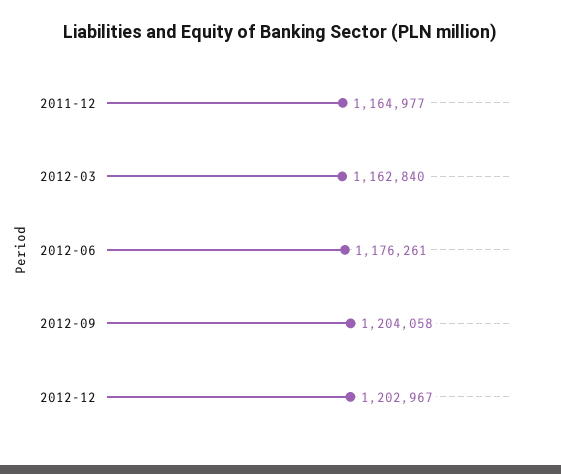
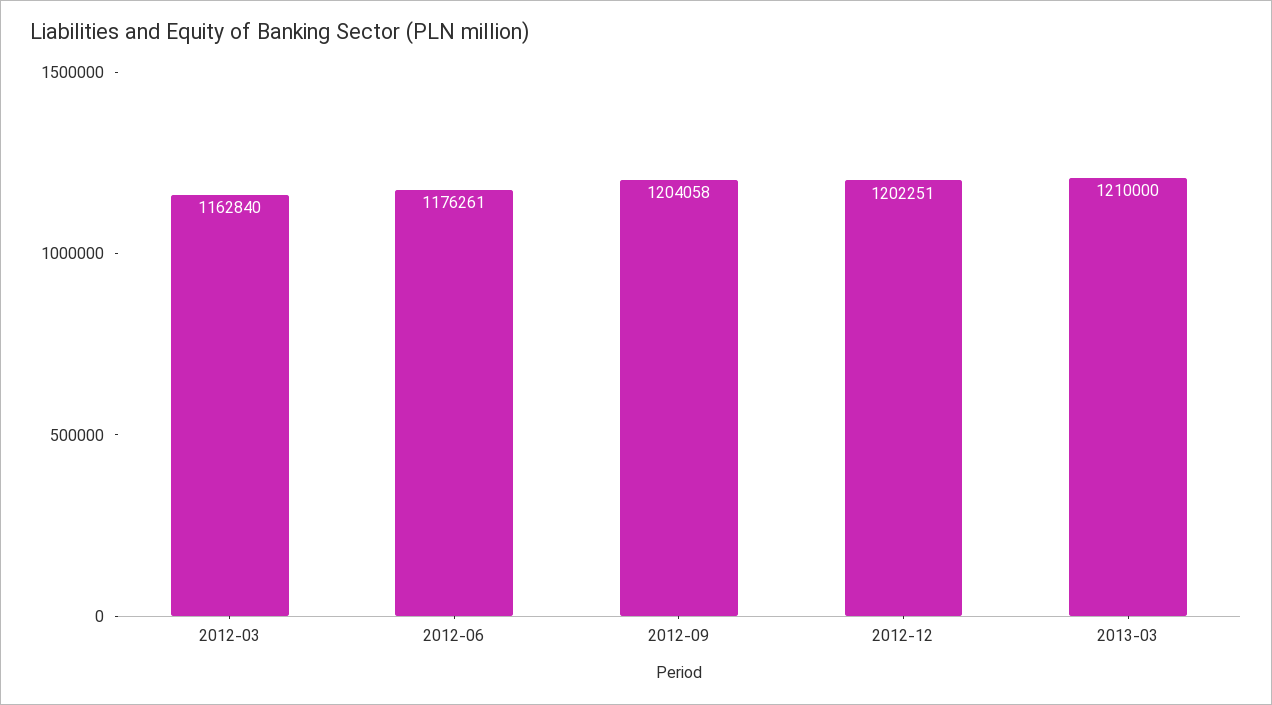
2011-12: 1164977 -> none
2012-12: 1202967 -> 1202251
2013-03: none -> 1210000

